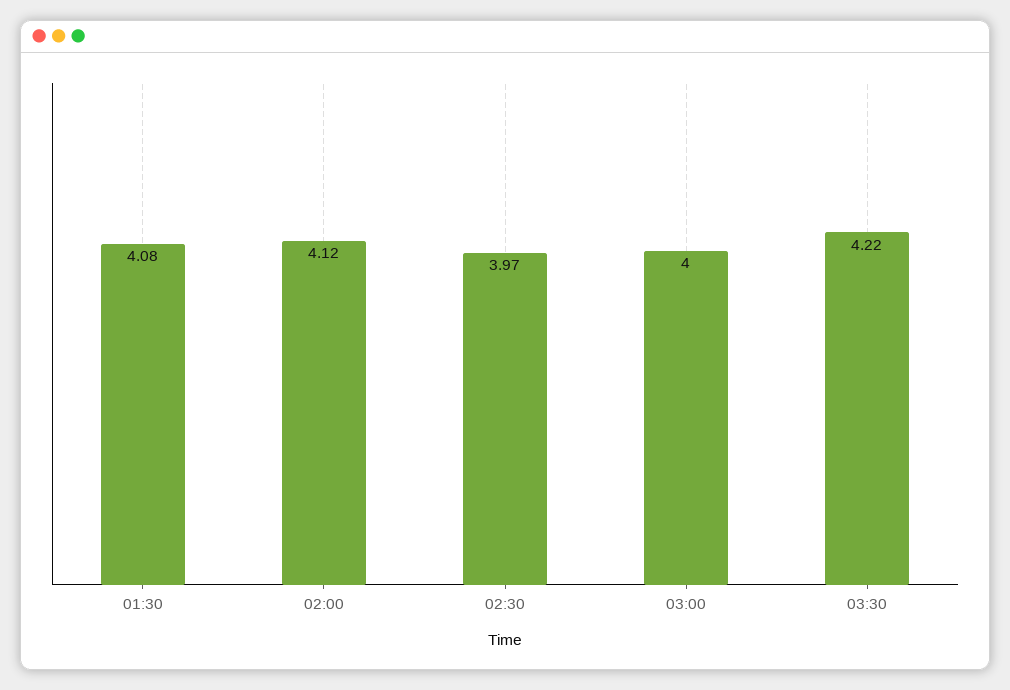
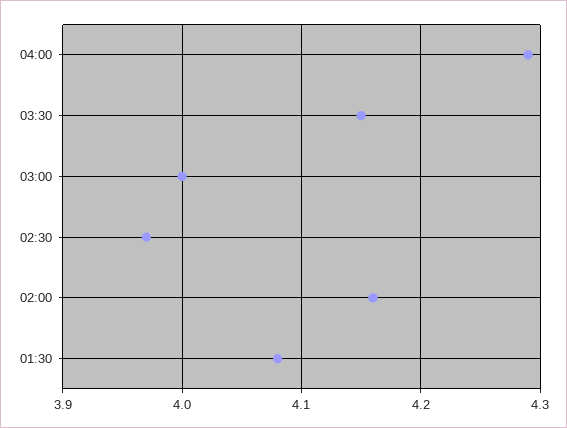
02:00: 4.12 -> 4.16
03:30: 4.22 -> 4.15
04:00: none -> 4.29

